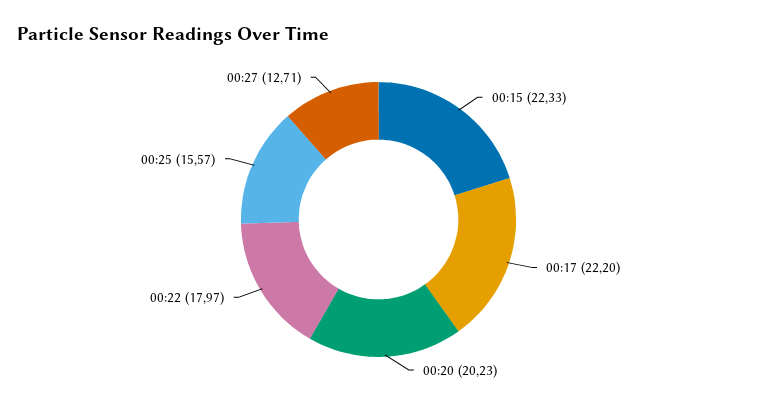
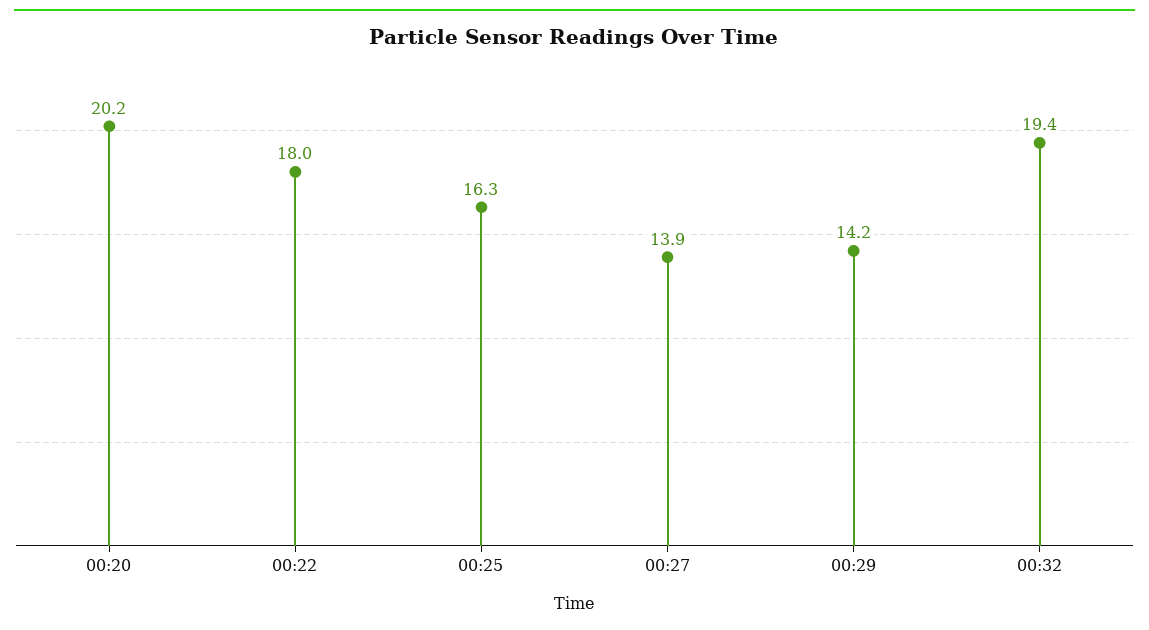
00:15: 22.33 -> none
00:17: 22.2 -> none
00:25: 15.57 -> 16.3
00:27: 12.71 -> 13.9
00:29: none -> 14.2
00:32: none -> 19.4

